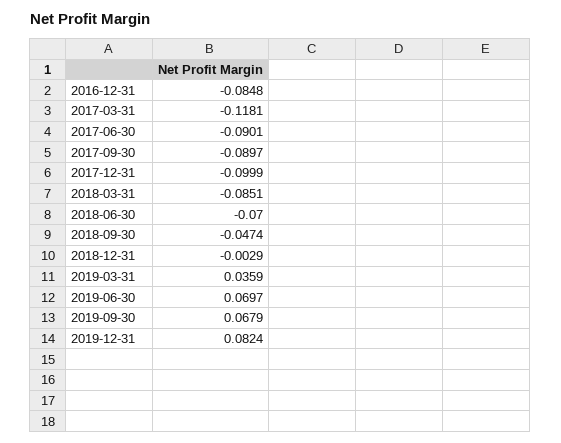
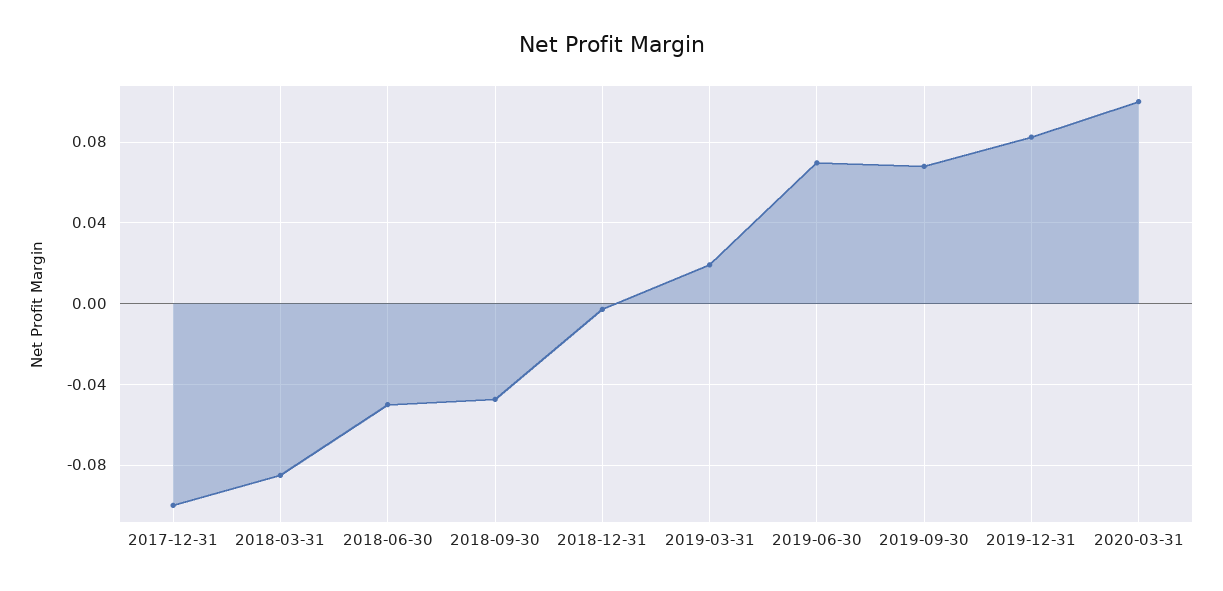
2016-12-31: -0.0848 -> none
2017-03-31: -0.1181 -> none
2017-06-30: -0.0901 -> none
2017-09-30: -0.0897 -> none
2018-06-30: -0.07 -> -0.05
2019-03-31: 0.0359 -> 0.02
2020-03-31: none -> 0.1

